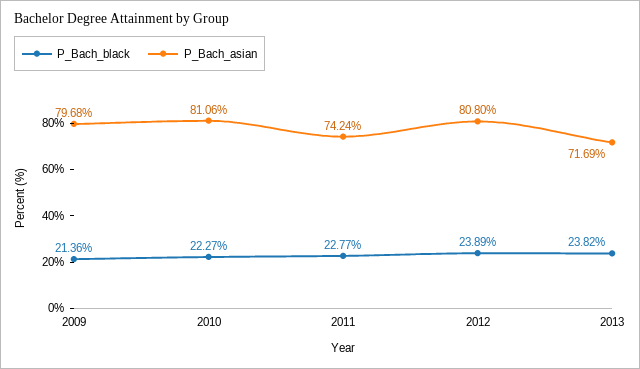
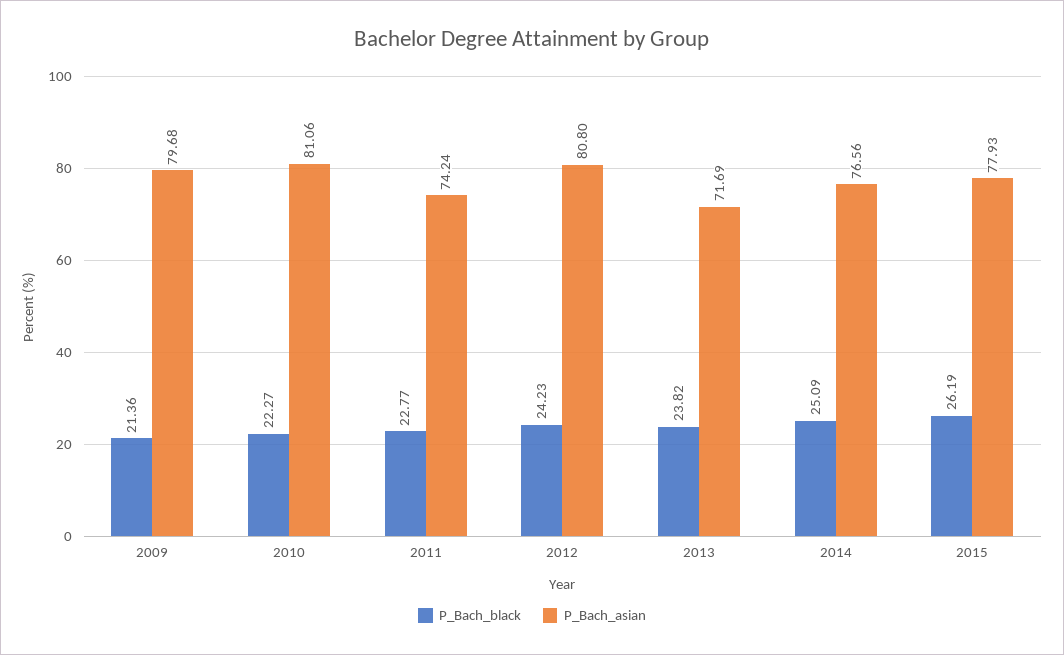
P_Bach_black, 2012: 23.89 -> 24.23
P_Bach_black, 2014: none -> 25.09
P_Bach_asian, 2014: none -> 76.56
P_Bach_black, 2015: none -> 26.19
P_Bach_asian, 2015: none -> 77.93

